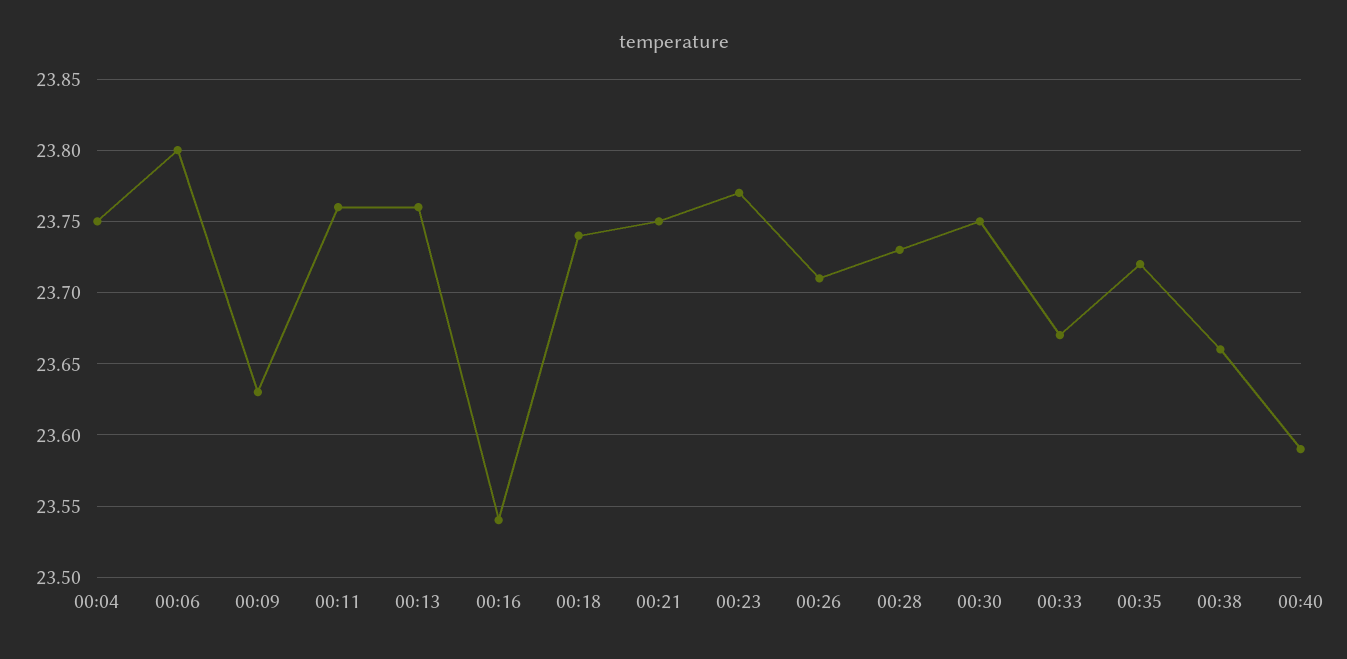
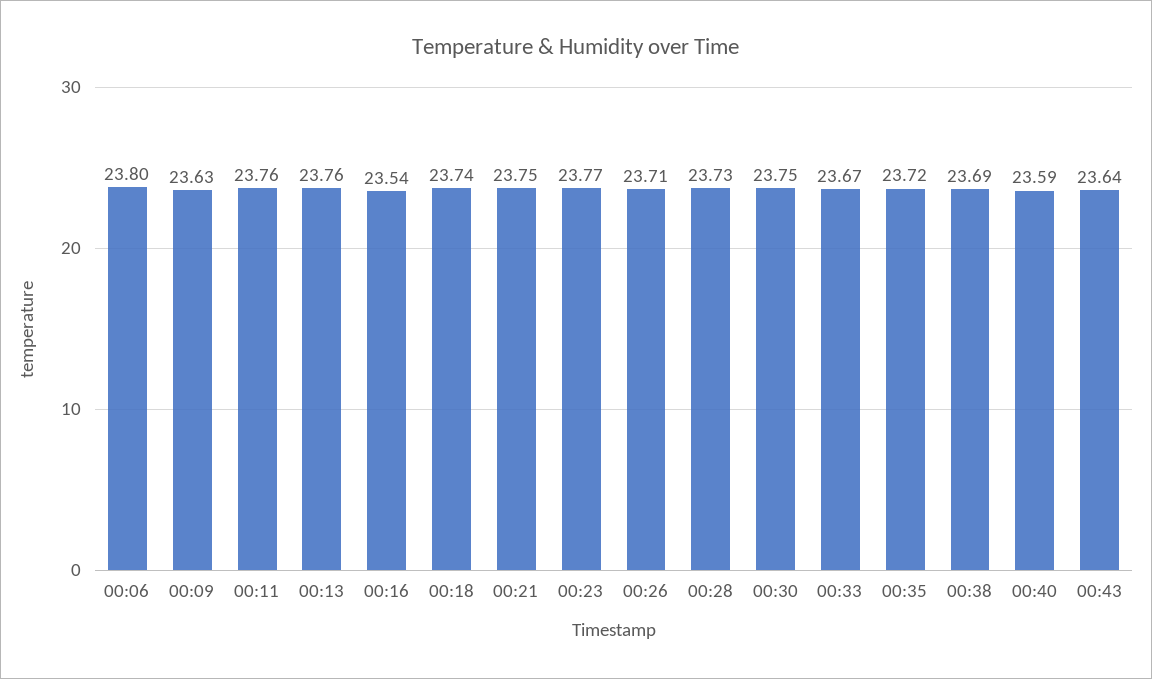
00:04: 23.75 -> none
00:38: 23.66 -> 23.69
00:43: none -> 23.64

